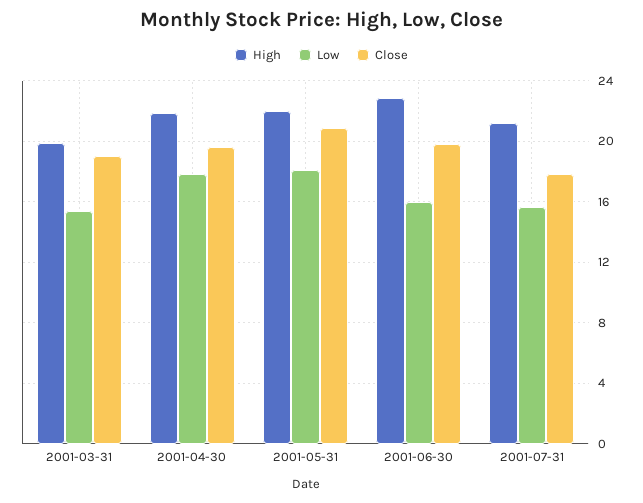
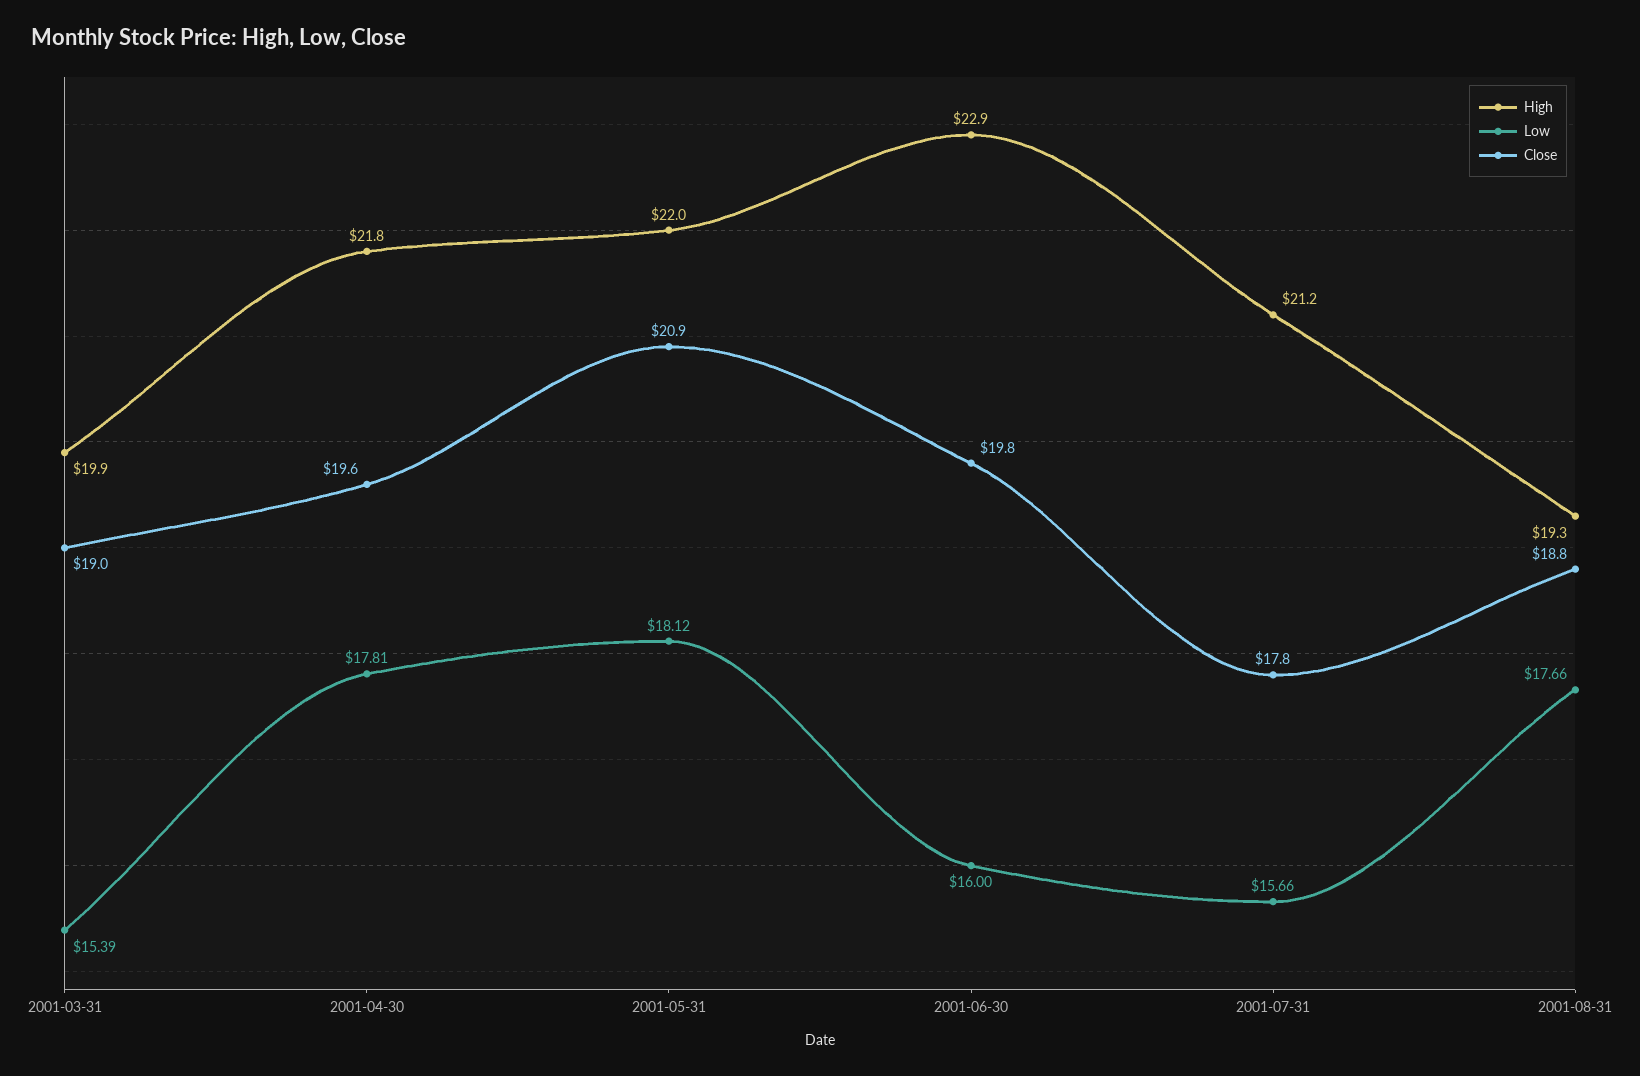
High, 2001-08-31: none -> 19.3
Low, 2001-08-31: none -> 17.66
Close, 2001-08-31: none -> 18.8

